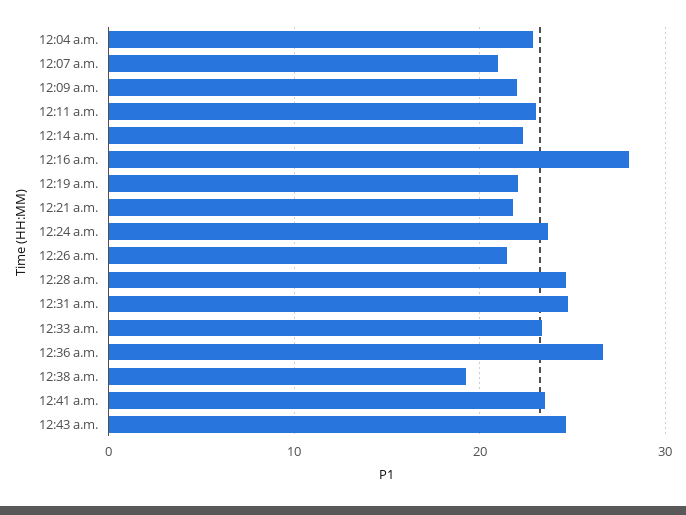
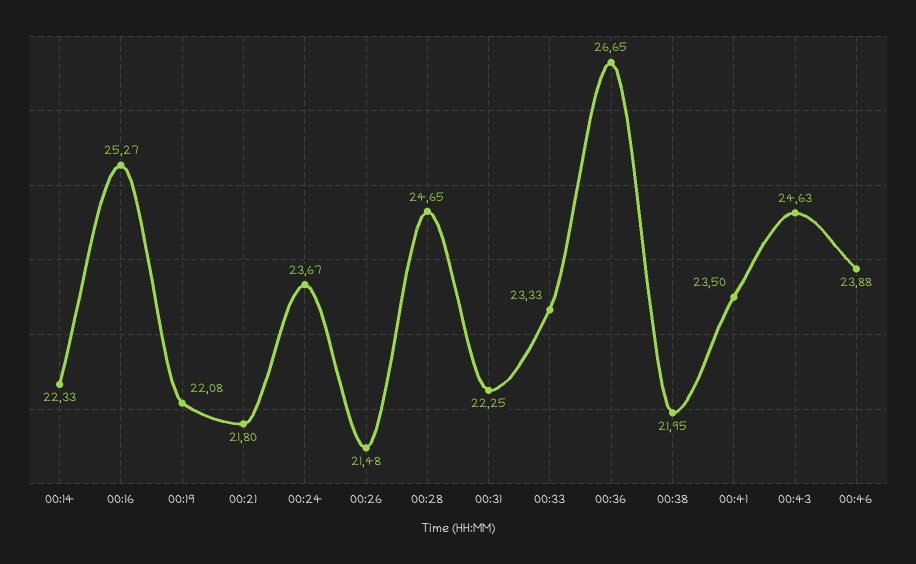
12:04 a.m.: 23 -> none
12:07 a.m.: 21 -> none
12:09 a.m.: 22 -> none
12:11 a.m.: 23 -> none
12:16 a.m.: 28 -> 25.27
12:31 a.m.: 25 -> 22.25
12:38 a.m.: 19 -> 21.95
00:46: none -> 23.88

